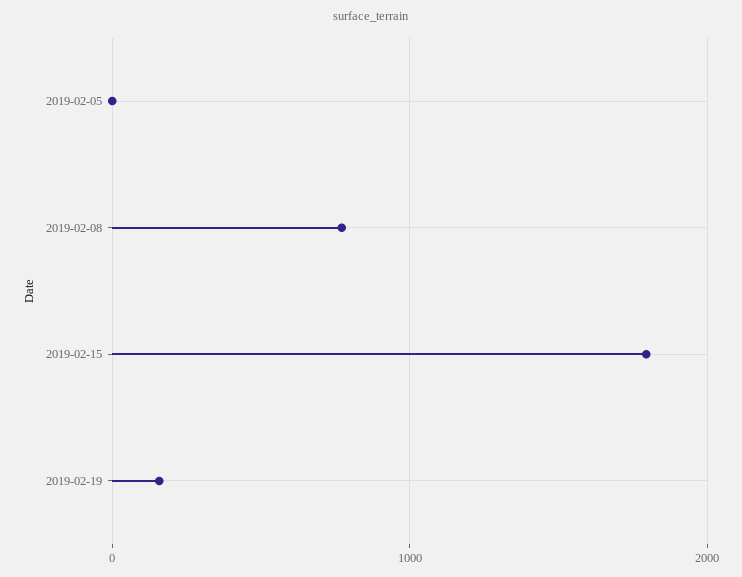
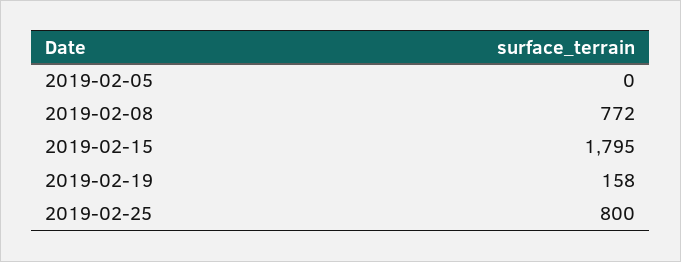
2019-02-25: none -> 800

